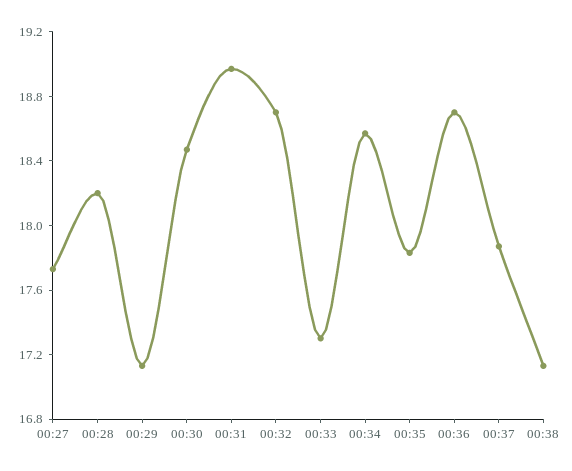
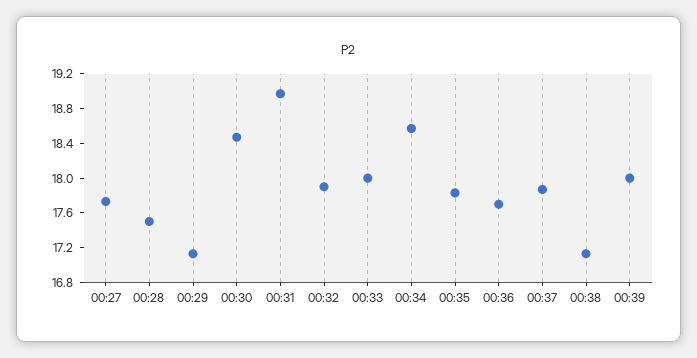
00:28: 18.2 -> 17.5
00:32: 18.7 -> 17.9
00:33: 17.3 -> 18
00:36: 18.7 -> 17.7
00:39: none -> 18

